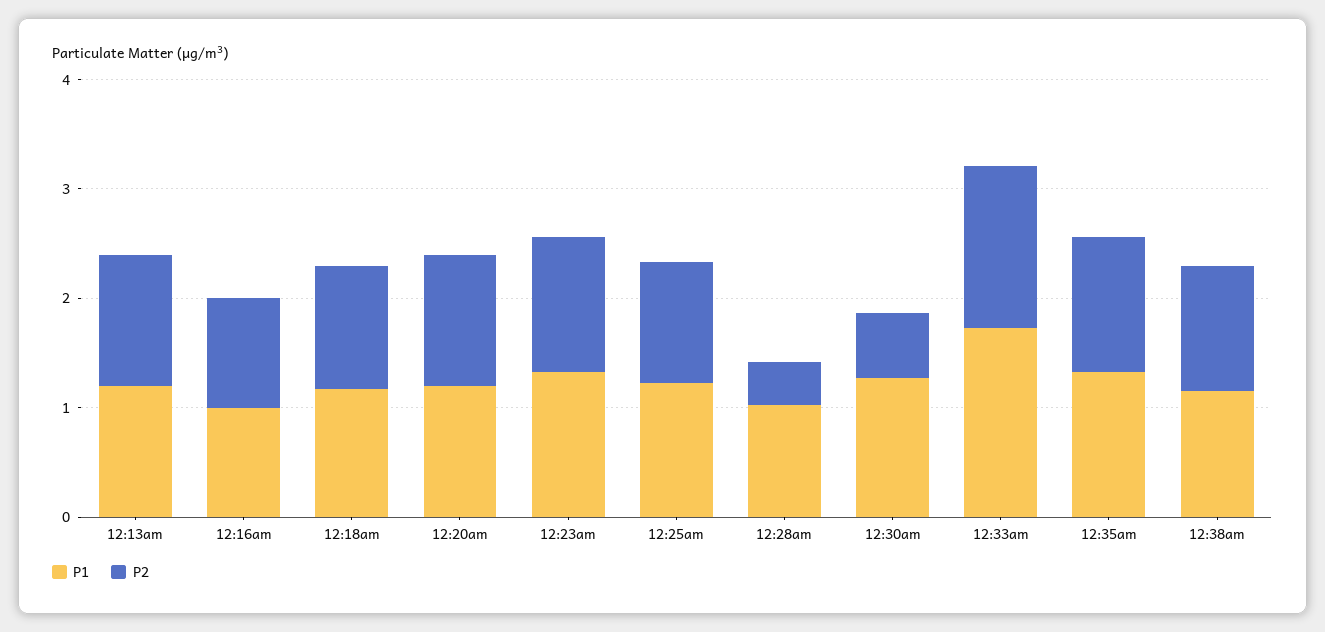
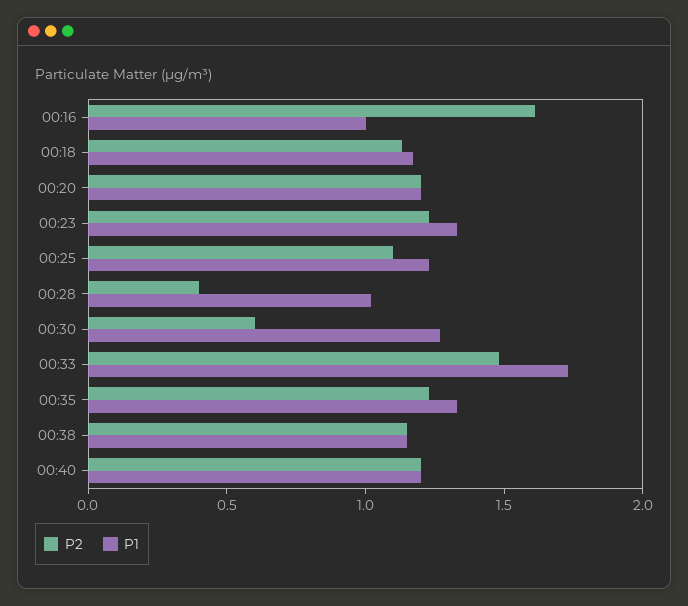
P1, 12:13am: 1.2 -> none
P2, 12:13am: 1.2 -> none
P2, 12:16am: 1 -> 1.6
P2, 00:40: none -> 1.2
P1, 00:40: none -> 1.2

